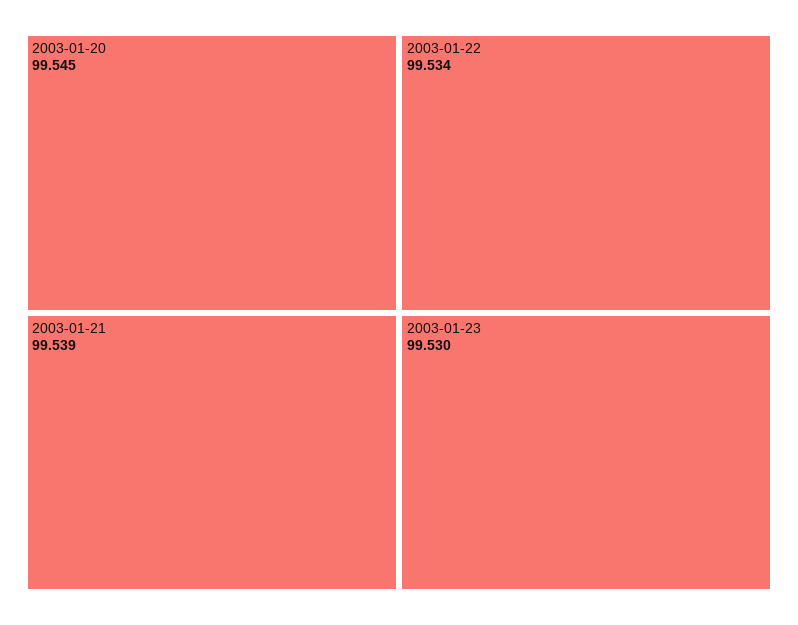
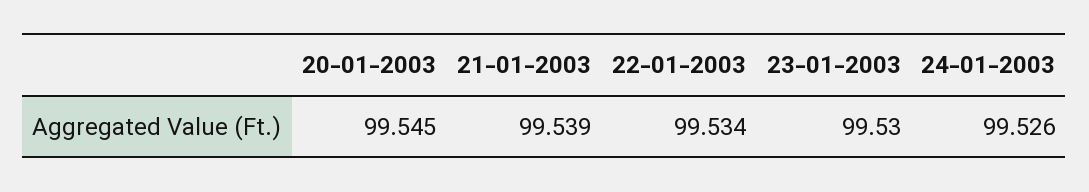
24-01-2003: none -> 99.526

